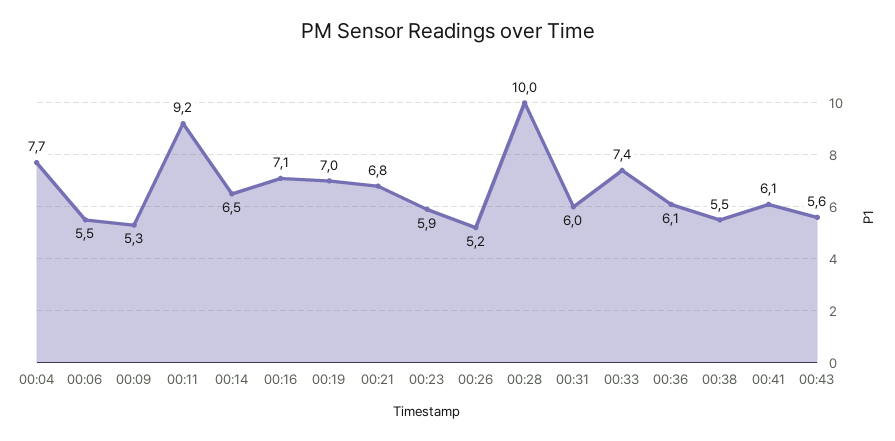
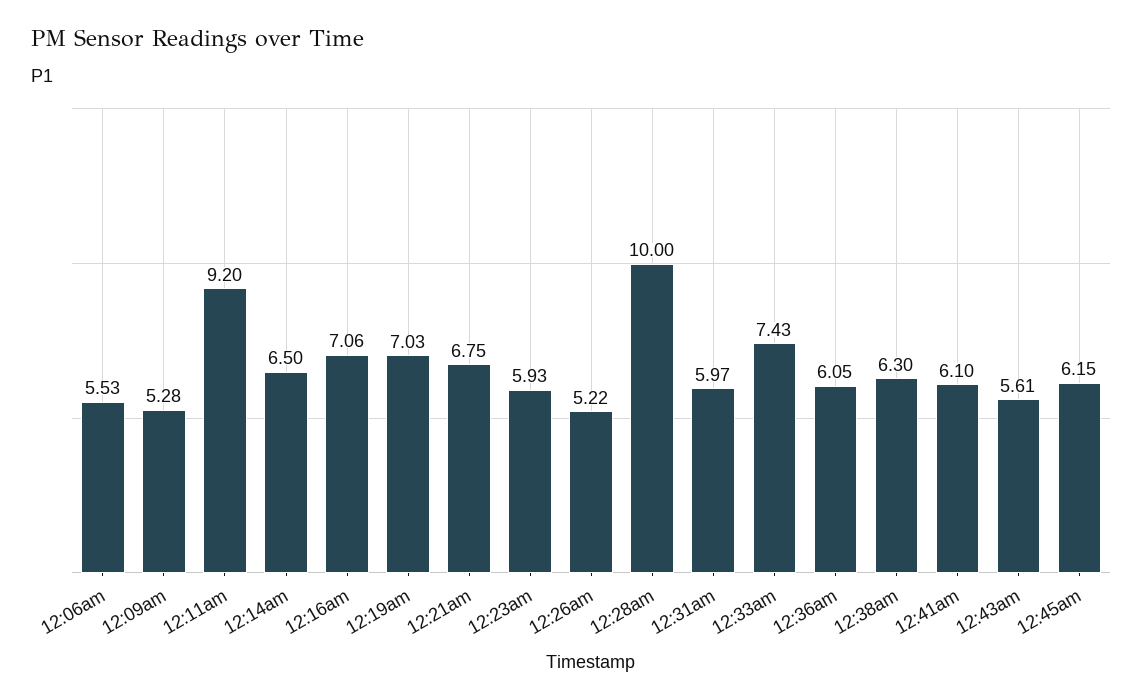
00:04: 7.7 -> none
00:38: 5.5 -> 6.3
12:45am: none -> 6.15

